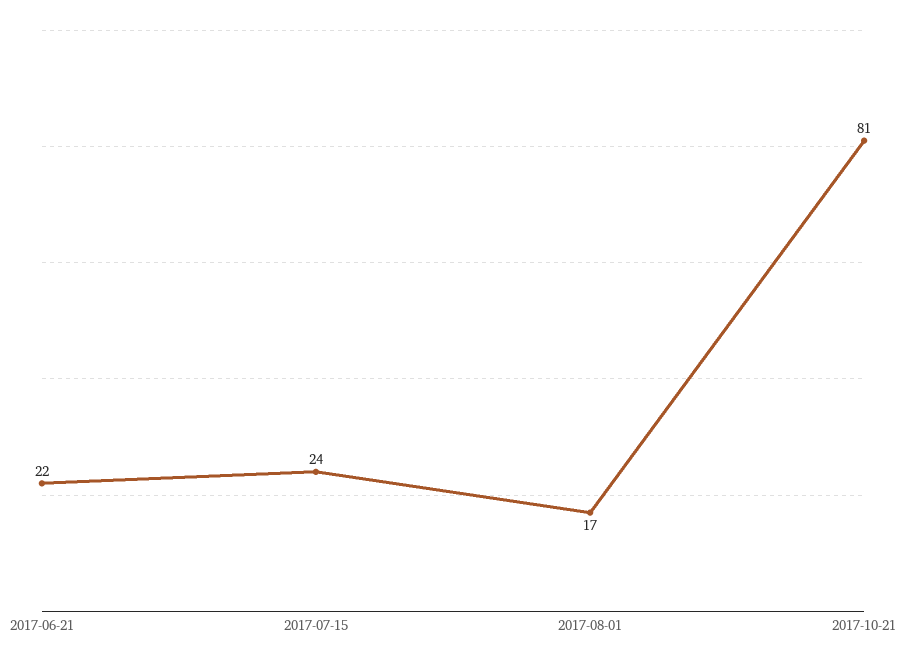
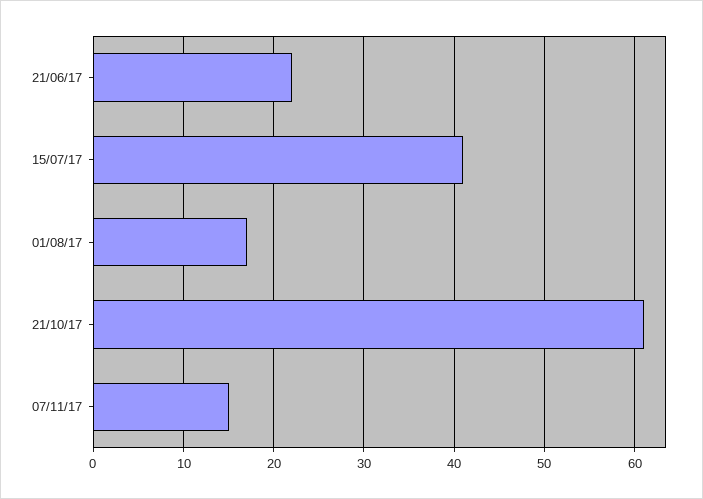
2017-07-15: 24 -> 41
2017-10-21: 81 -> 61
07/11/17: none -> 15

